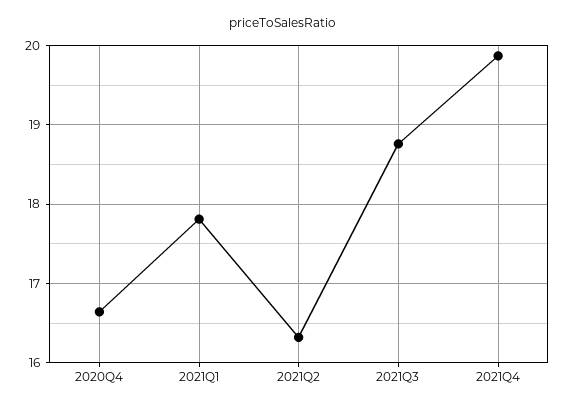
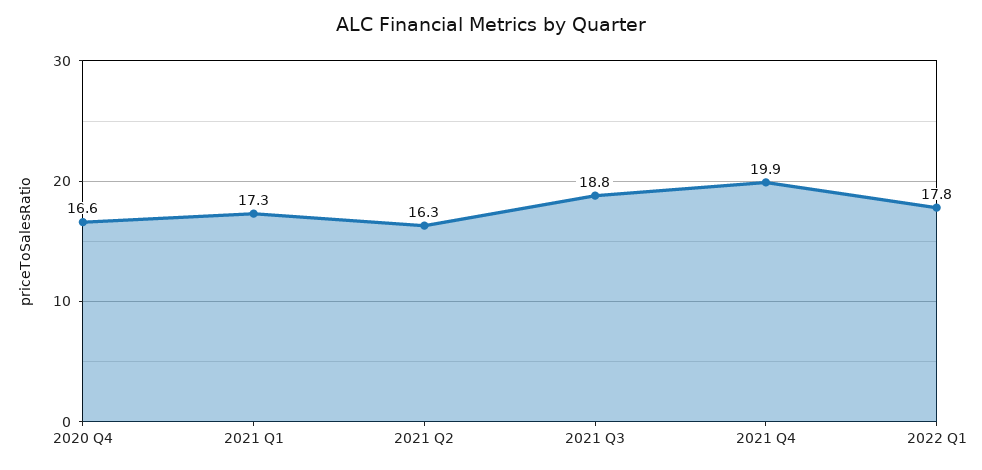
2021Q1: 17.8 -> 17.3
2022 Q1: none -> 17.8

